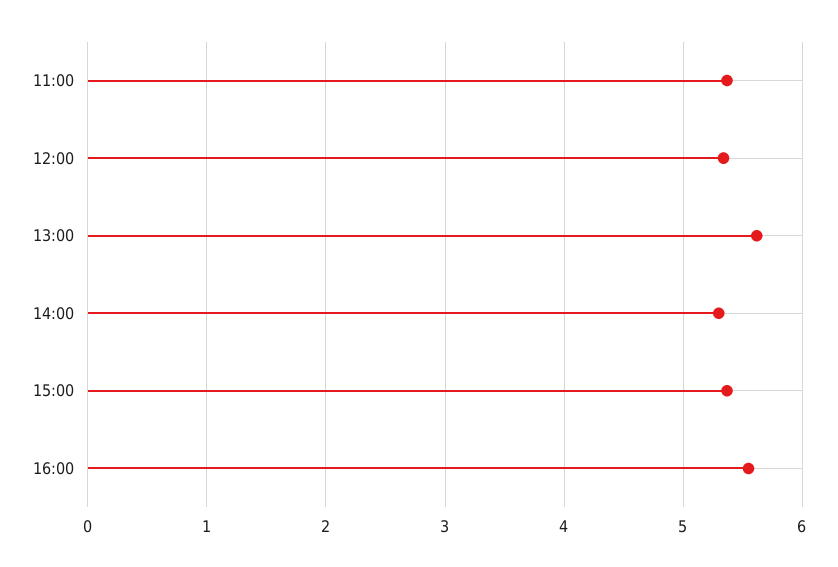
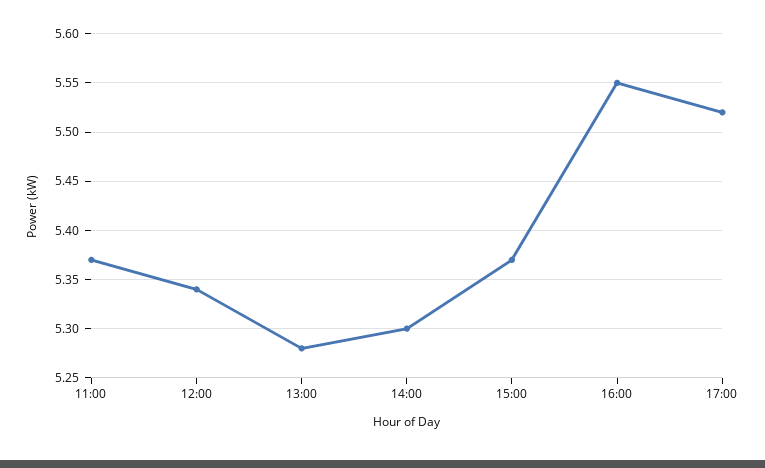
13:00: 5.6 -> 5.28
17:00: none -> 5.52

